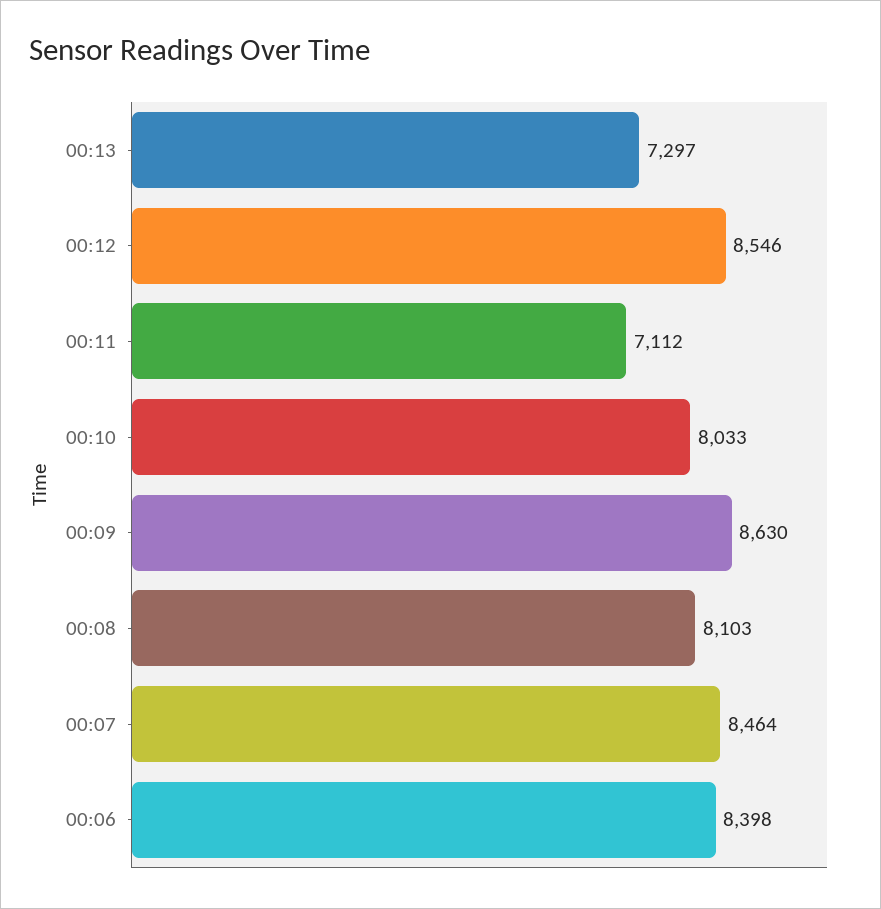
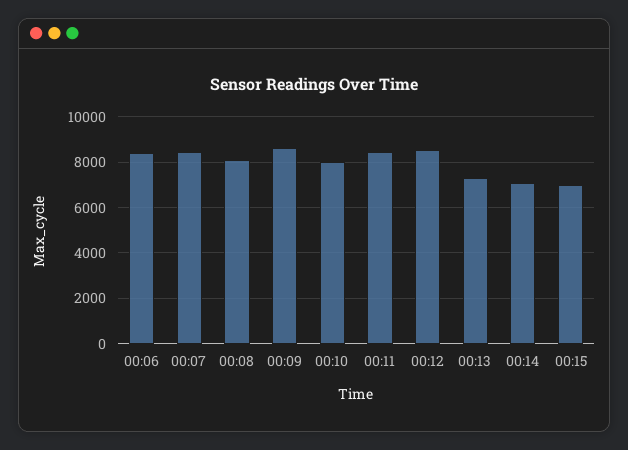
00:11: 7112 -> 8500
00:14: none -> 7000
00:15: none -> 7000

